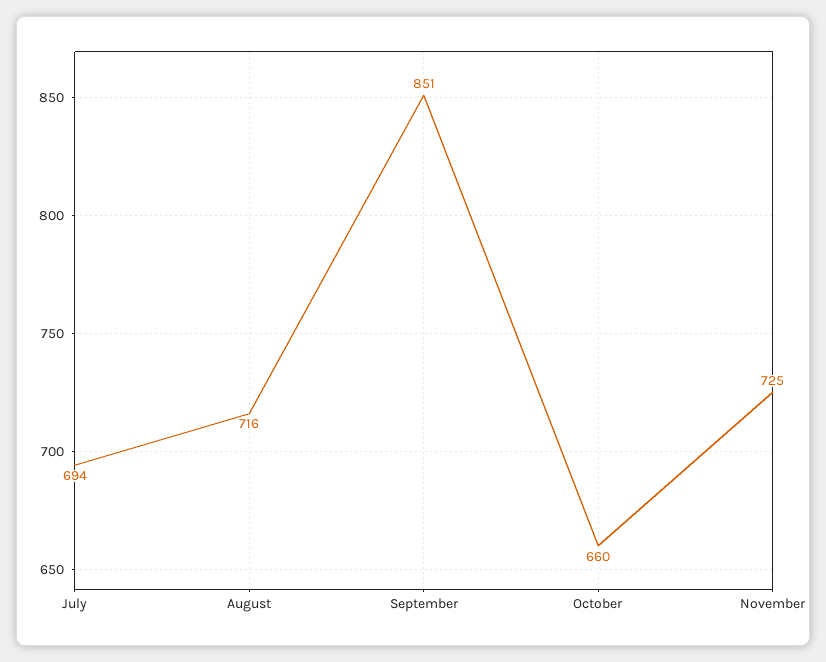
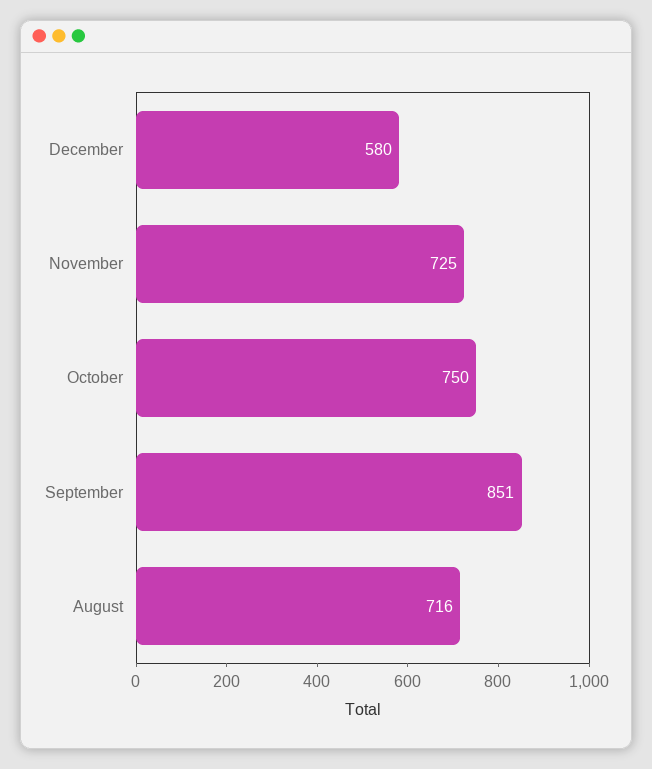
July: 694 -> none
October: 660 -> 750
December: none -> 580

